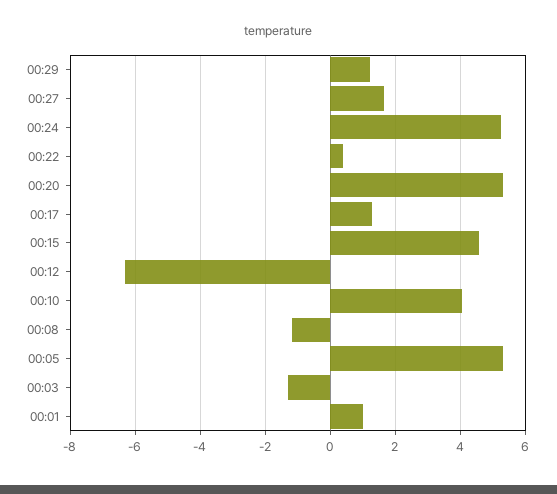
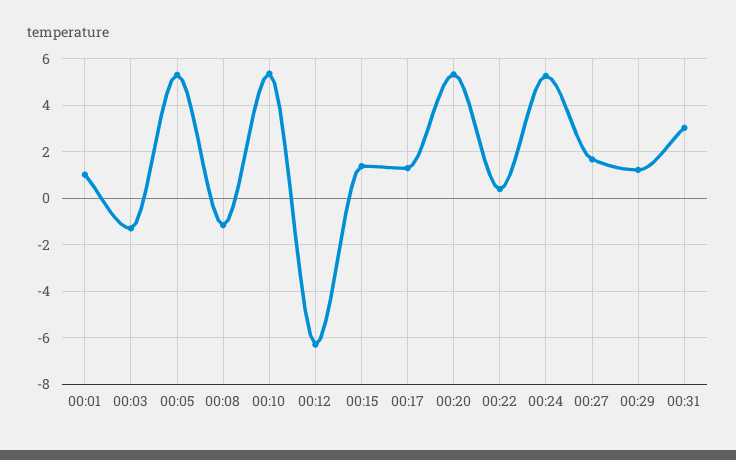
00:15: 4.6 -> 1.5
00:10: 4 -> 5.5
00:31: none -> 3

